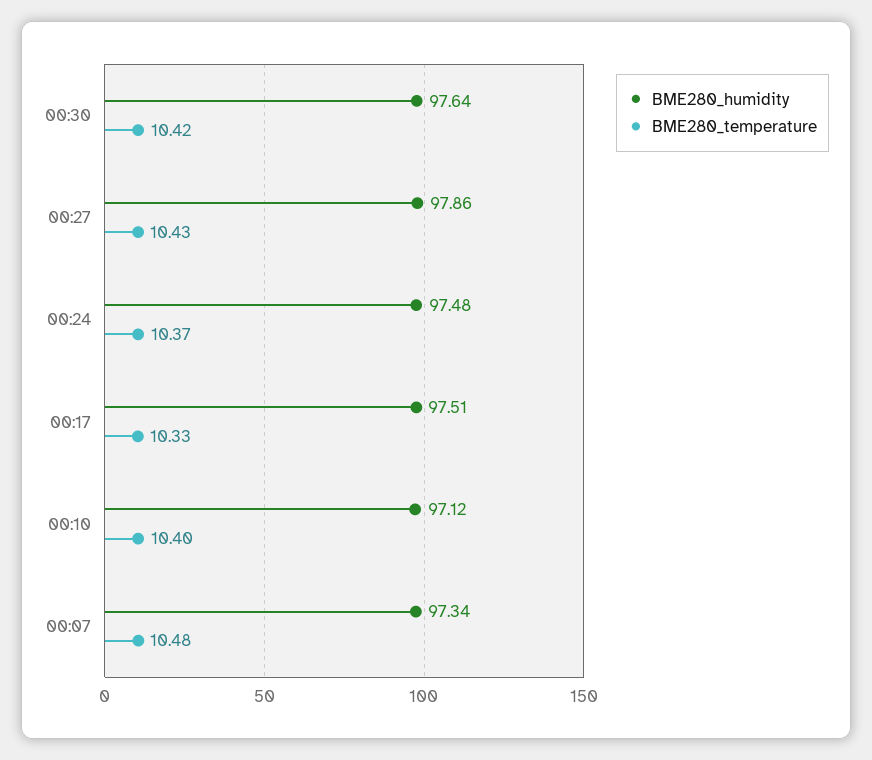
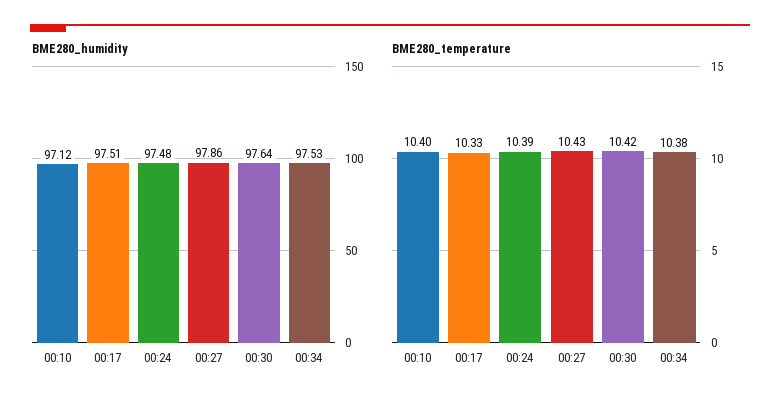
BME280_temperature, 00:24: 10.37 -> 10.39
BME280_humidity, 00:07: 97.34 -> none
BME280_temperature, 00:07: 10.48 -> none
BME280_humidity, 00:34: none -> 97.53
BME280_temperature, 00:34: none -> 10.38

